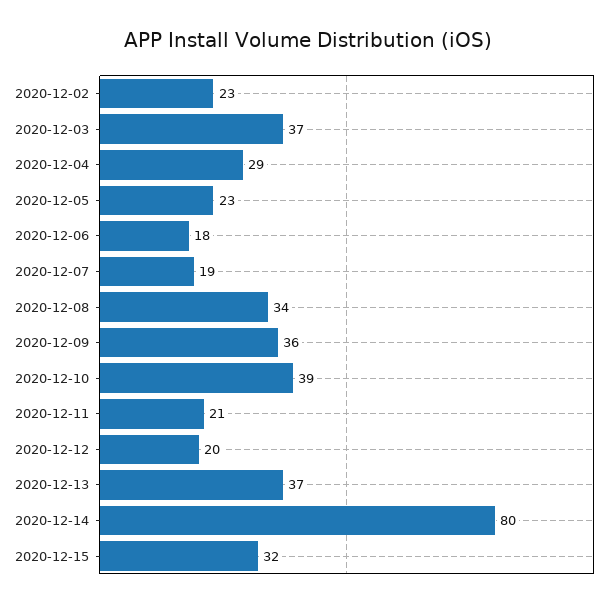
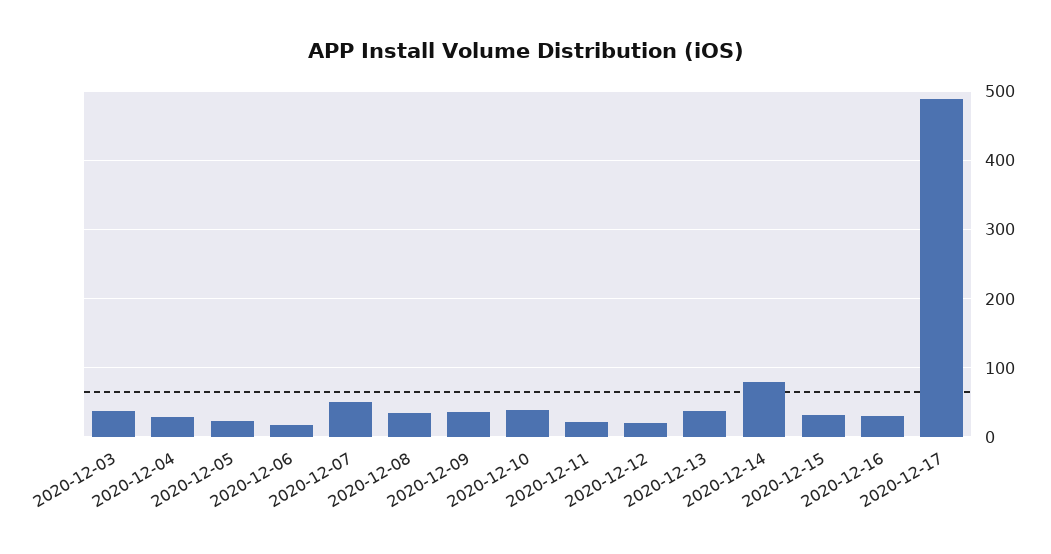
2020-12-02: 23 -> none
2020-12-07: 19 -> 50
2020-12-16: none -> 30
2020-12-17: none -> 490

